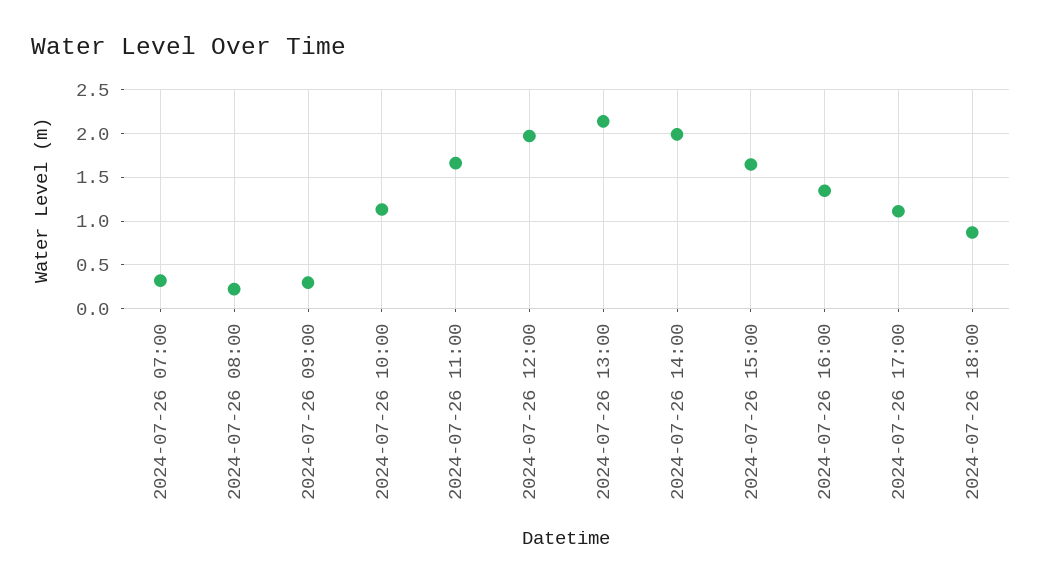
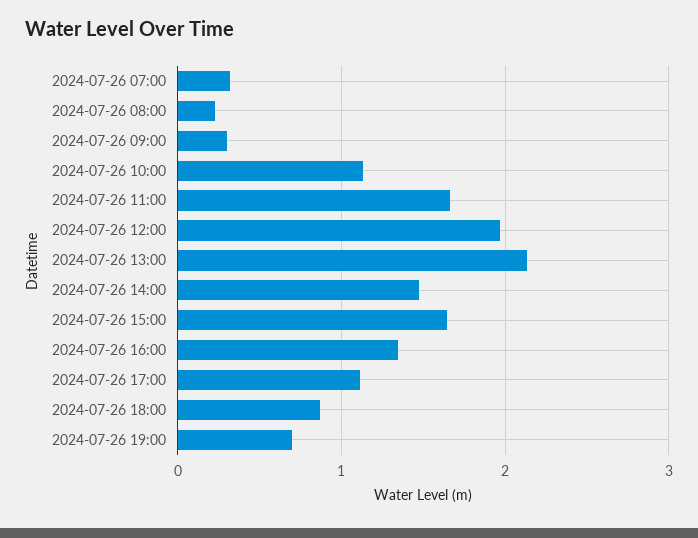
2024-07-26 14:00: 2 -> 1.5
2024-07-26 19:00: none -> 0.7

